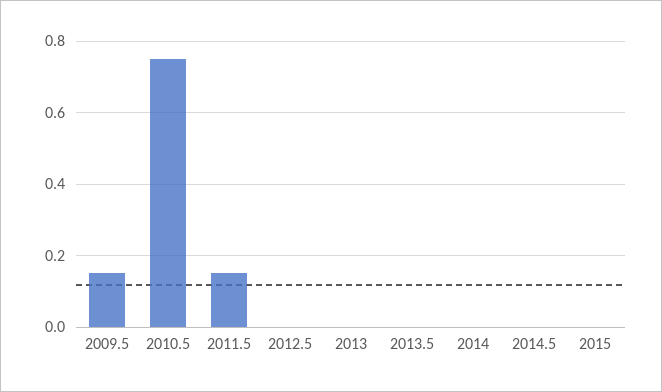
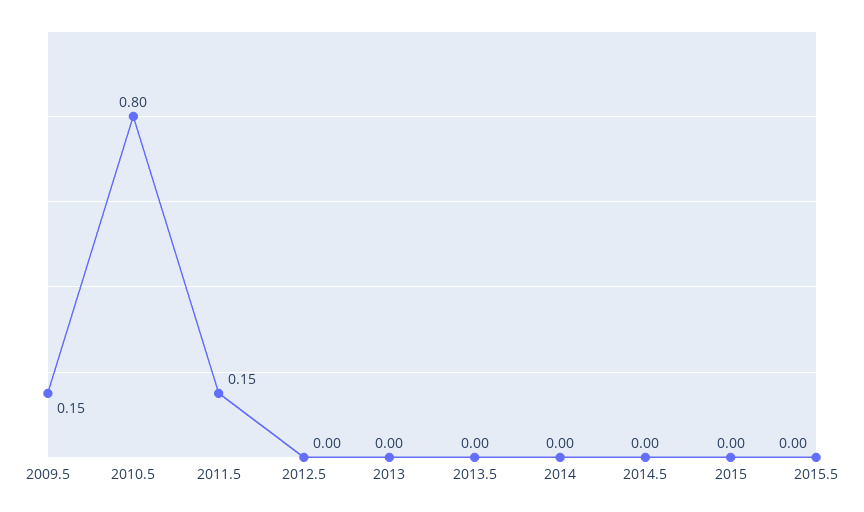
2010.5: 0.75 -> 0.8
2015.5: none -> 0

